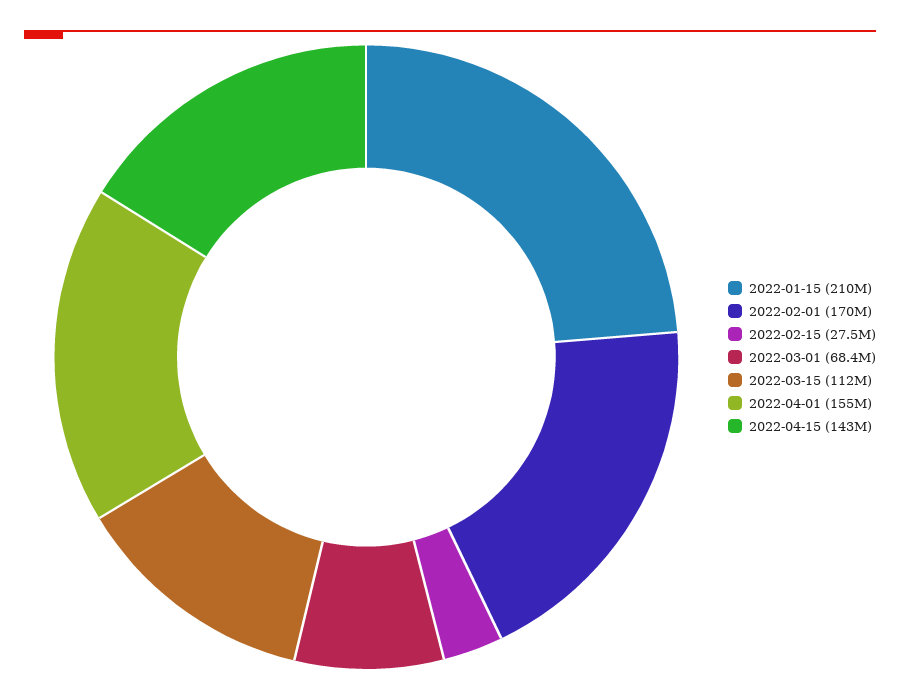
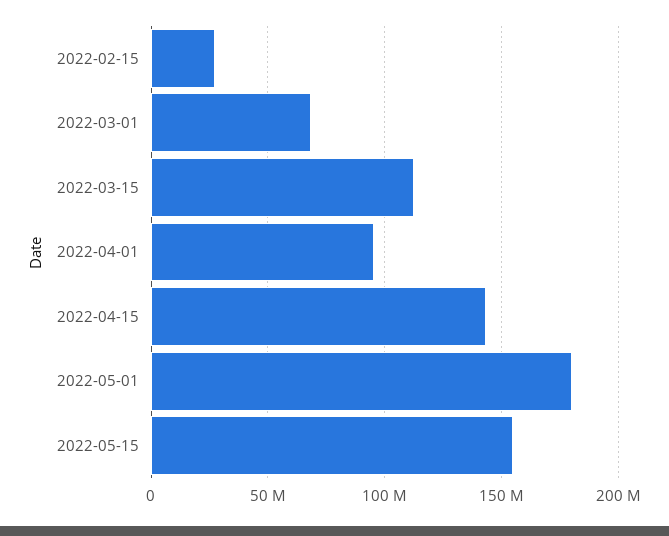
2022-01-15: 210000000 -> none
2022-02-01: 170000000 -> none
2022-04-01: 155000000 -> 95000000
2022-05-01: none -> 180000000
2022-05-15: none -> 155000000

